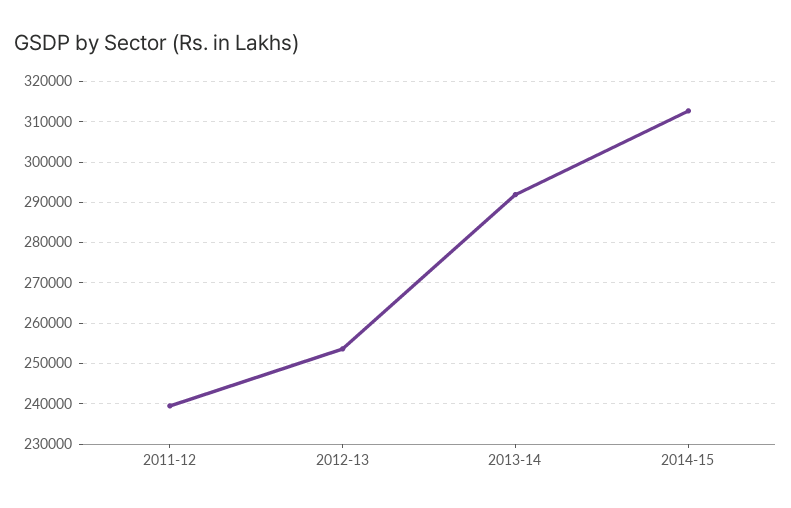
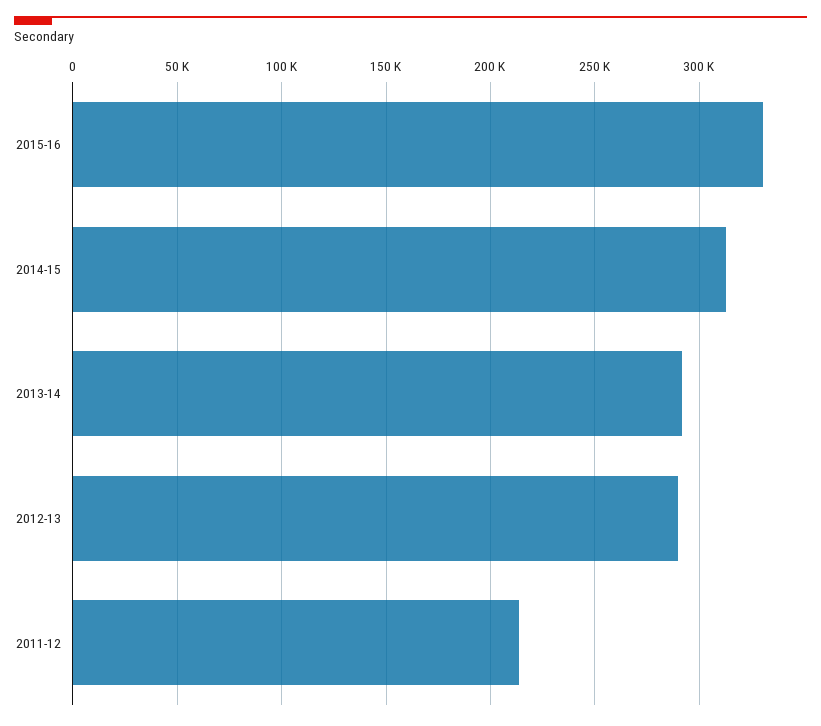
2011-12: 240000 -> 215000
2012-13: 254000 -> 290000
2015-16: none -> 330000

